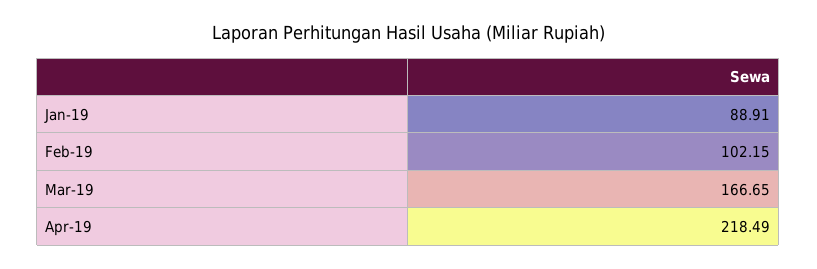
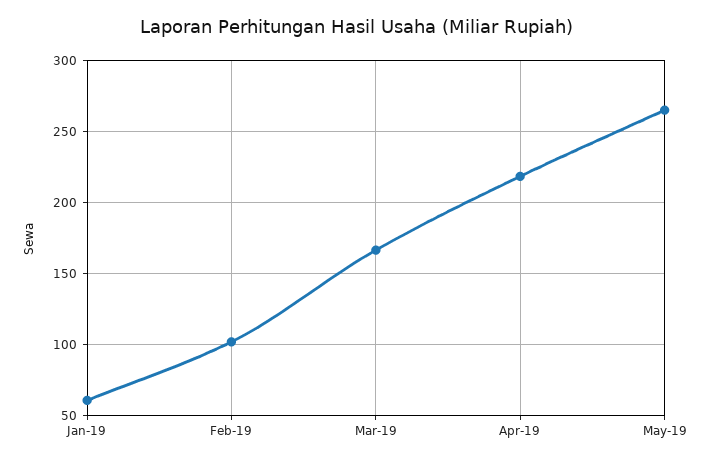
Jan-19: 88.91 -> 60
May-19: none -> 265

